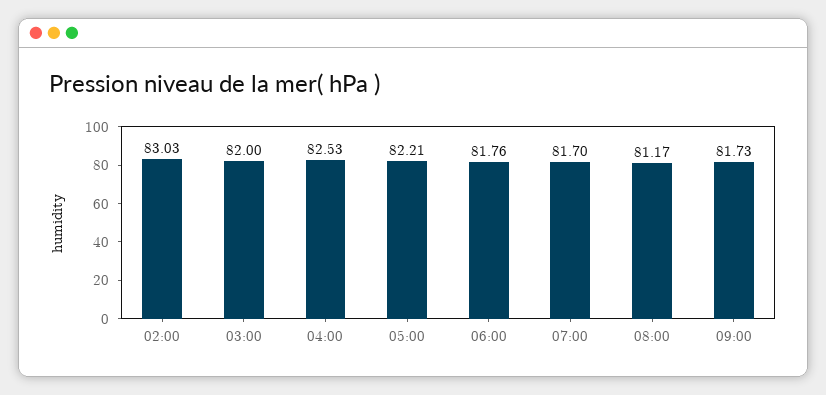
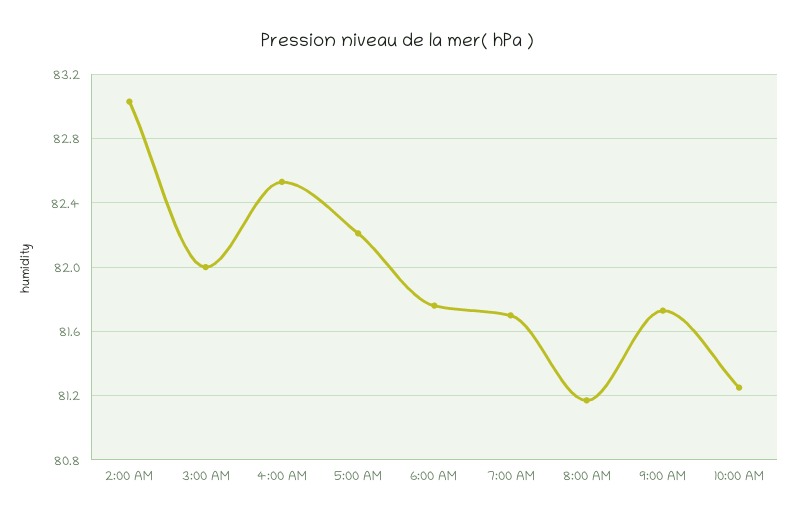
10:00 AM: none -> 81.25

